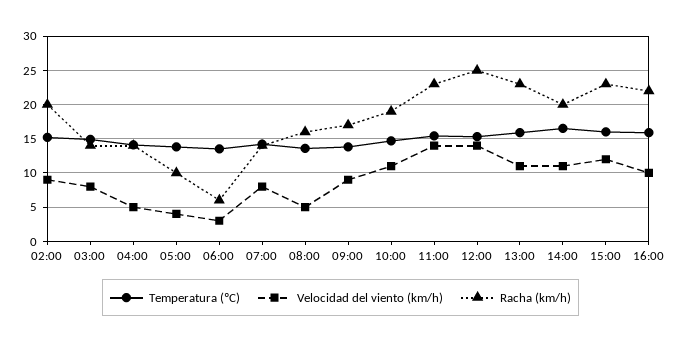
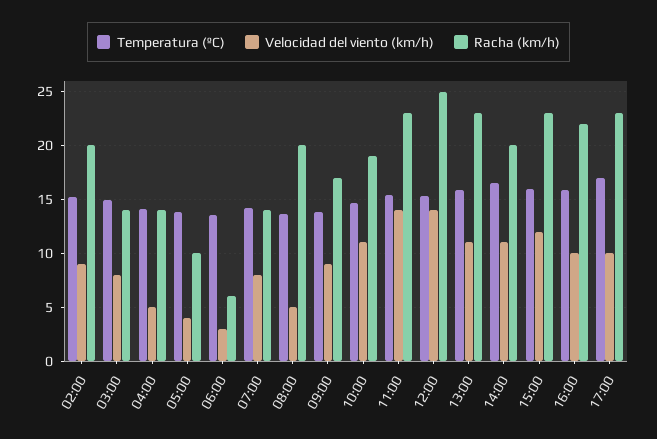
Racha (km/h), 08:00: 16 -> 20
Temperatura (ºC), 17:00: none -> 17
Velocidad del viento (km/h), 17:00: none -> 10
Racha (km/h), 17:00: none -> 23

